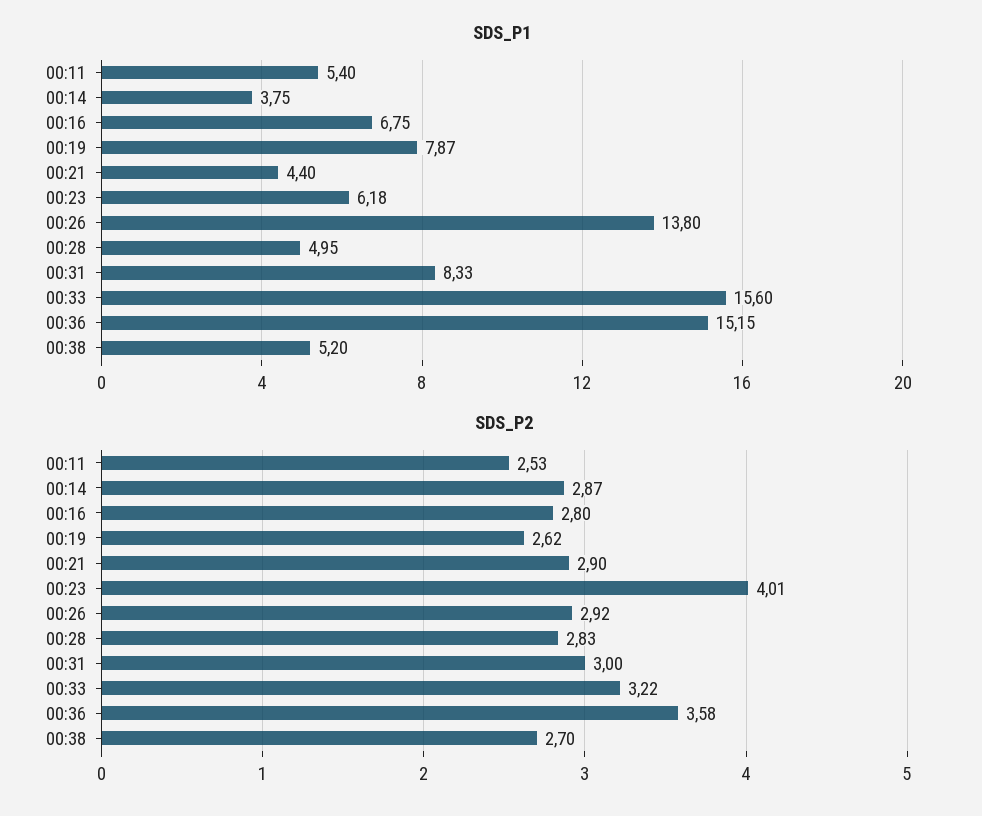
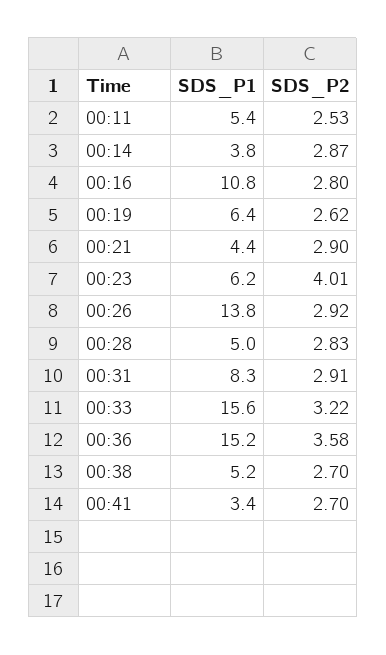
SDS_P1, 00:16: 6.75 -> 10.8
SDS_P1, 00:19: 7.87 -> 6.4
SDS_P2, 00:31: 3 -> 2.91
SDS_P1, 00:41: none -> 3.4
SDS_P2, 00:41: none -> 2.7

